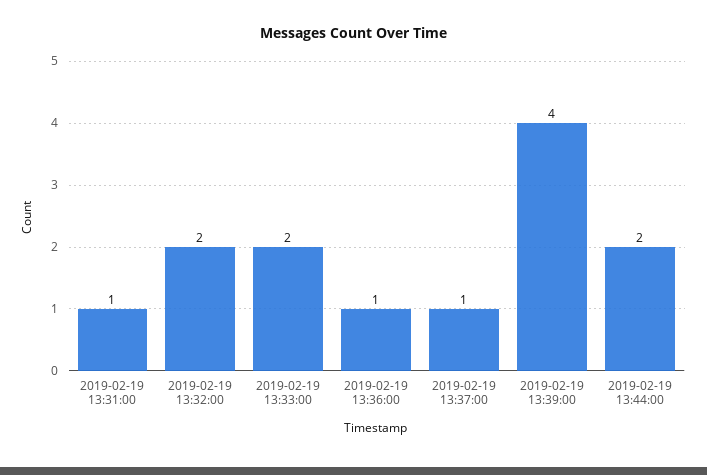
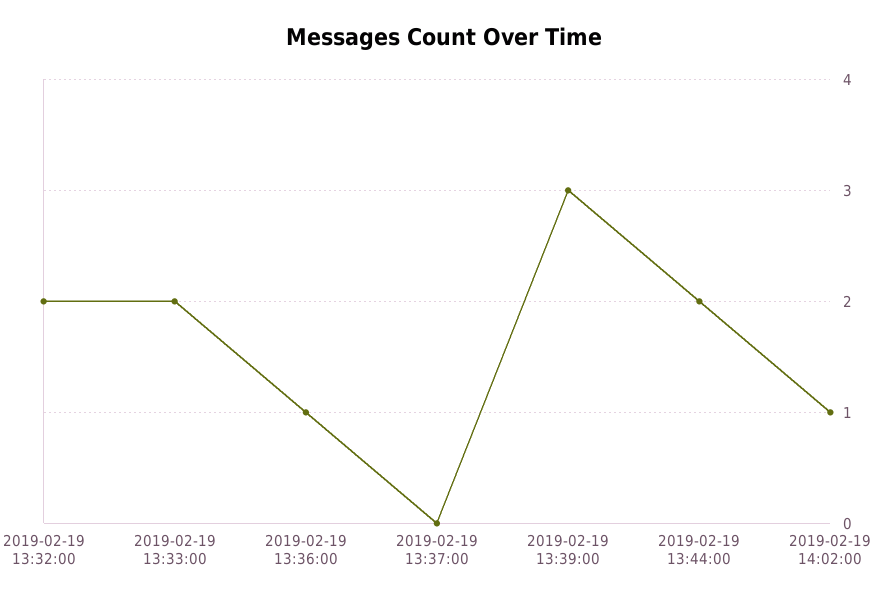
2019-02-19 13:31:00: 1 -> none
2019-02-19 13:37:00: 1 -> 0
2019-02-19 13:39:00: 4 -> 3
2019-02-19 14:02:00: none -> 1

